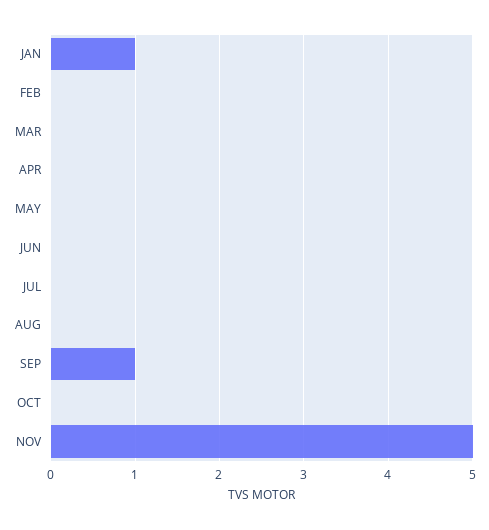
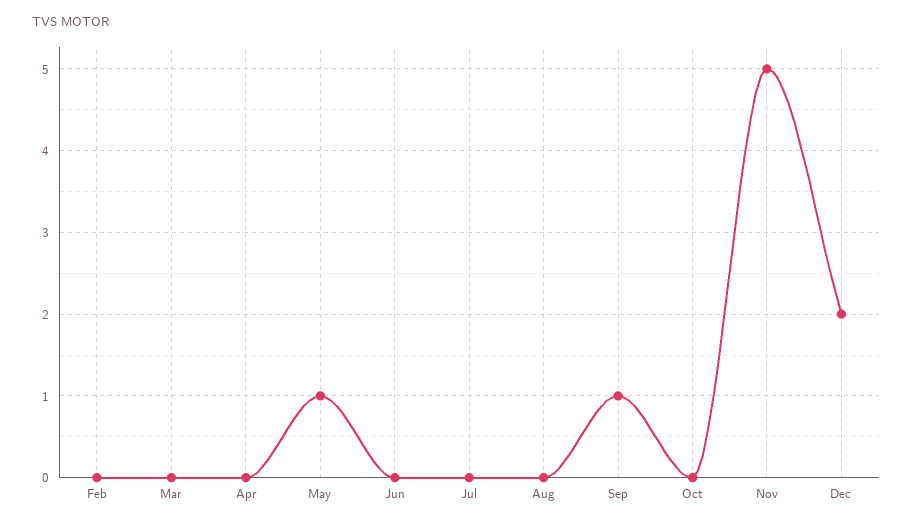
JAN: 1 -> none
MAY: 0 -> 1
Dec: none -> 2

